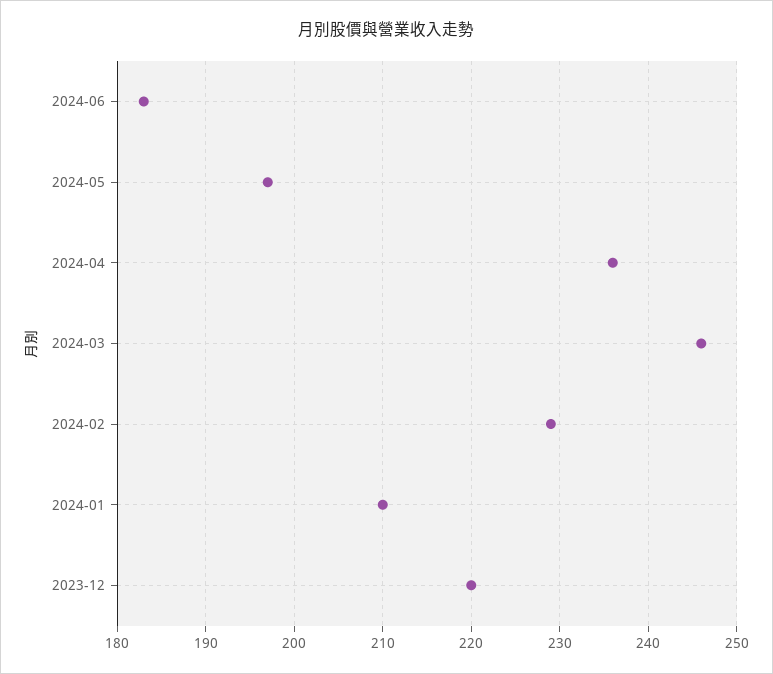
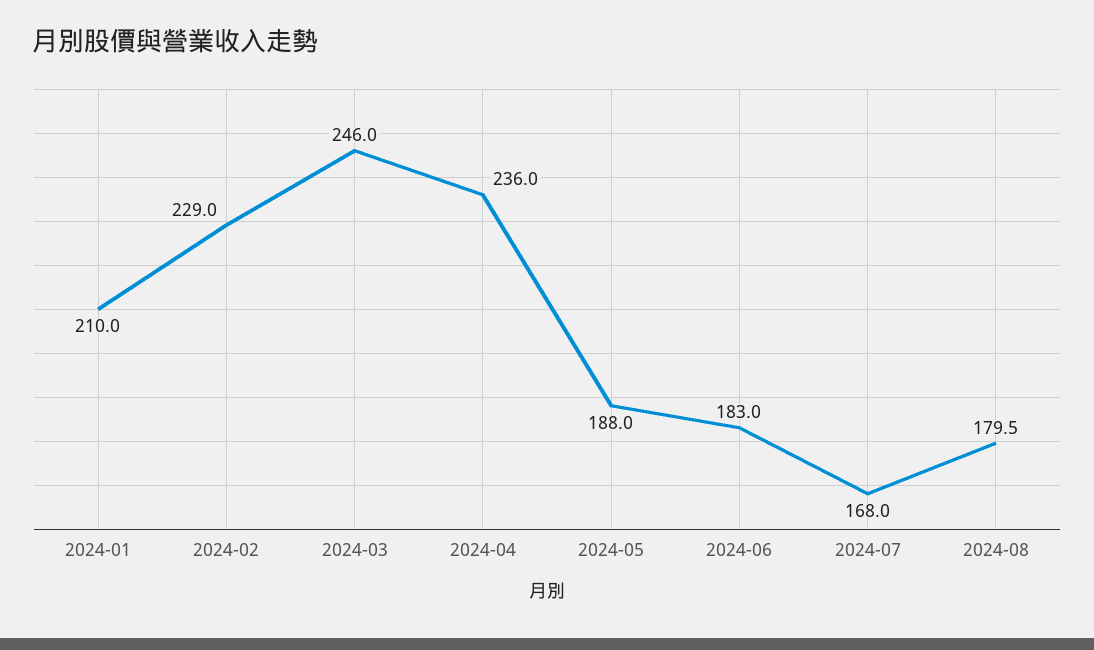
2024-05: 197 -> 188
2023-12: 220 -> none
2024-07: none -> 168
2024-08: none -> 179.5

